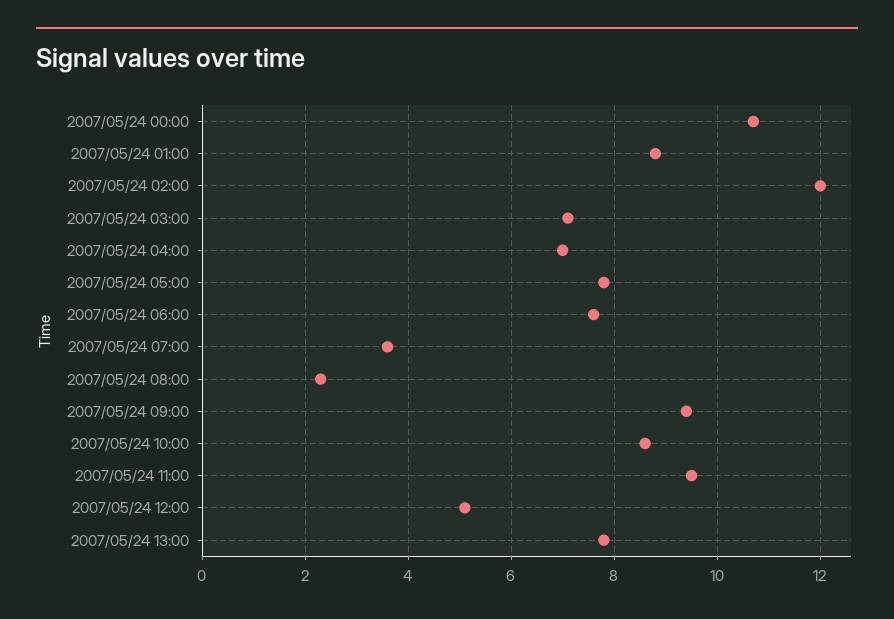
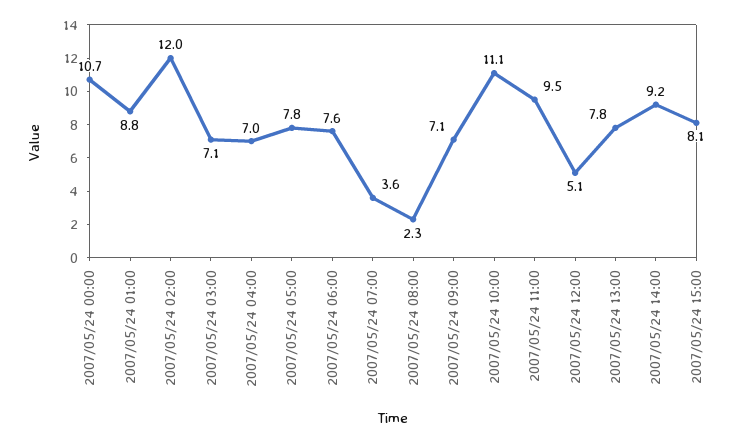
2007/05/24 09:00: 9.5 -> 7.1
2007/05/24 10:00: 8.5 -> 11.1
2007/05/24 14:00: none -> 9.2
2007/05/24 15:00: none -> 8.1

